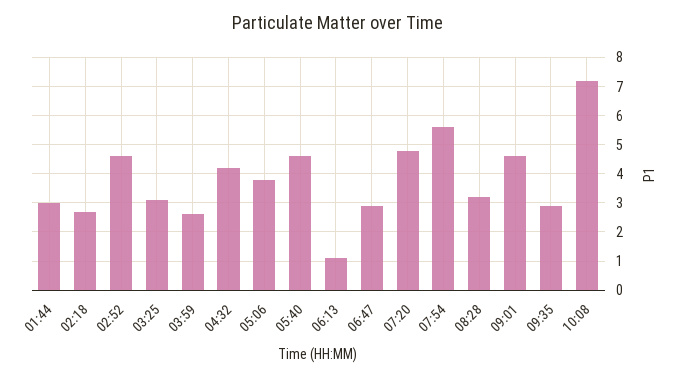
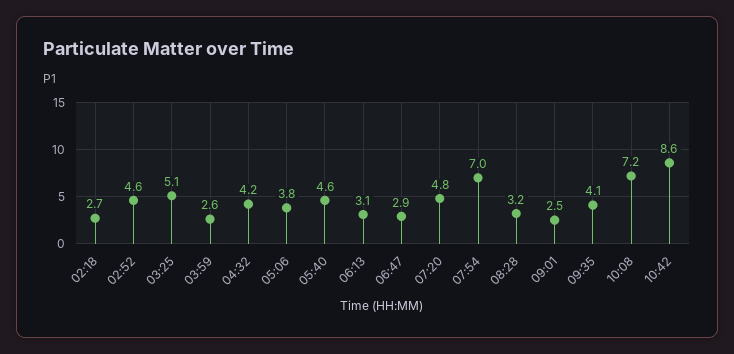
01:44: 3 -> none
03:25: 3 -> 5.1
06:13: 1 -> 3.1
07:54: 5.5 -> 7
09:01: 4.5 -> 2.5
09:35: 3 -> 4.1
10:42: none -> 8.6

